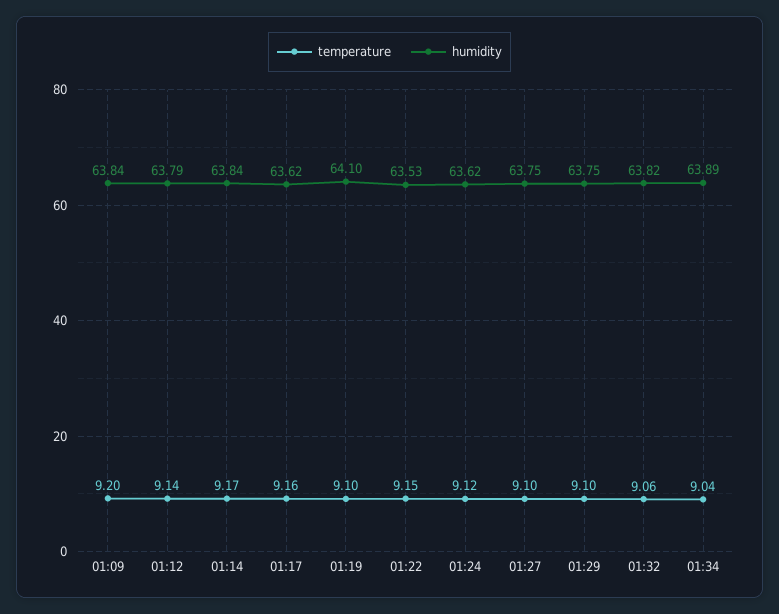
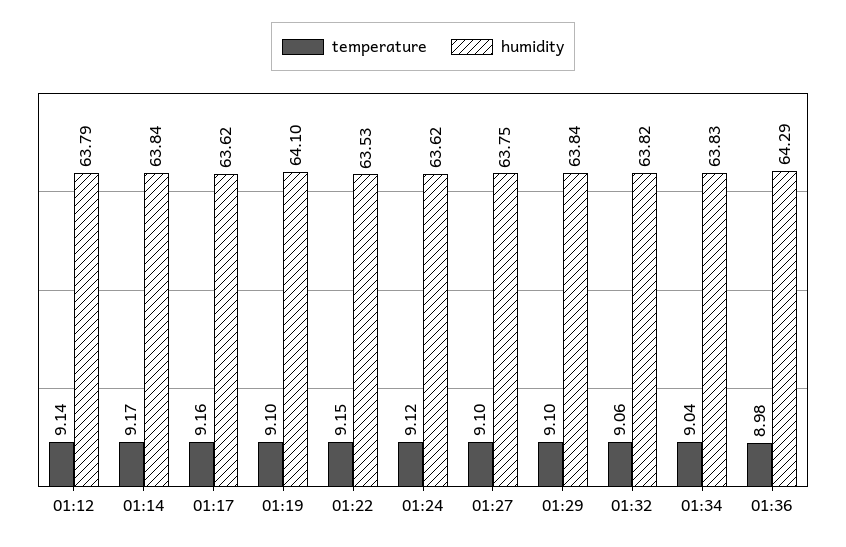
temperature, 01:09: 9.2 -> none
humidity, 01:09: 63.84 -> none
humidity, 01:29: 63.75 -> 63.84
humidity, 01:34: 63.89 -> 63.83
temperature, 01:36: none -> 8.98
humidity, 01:36: none -> 64.29

